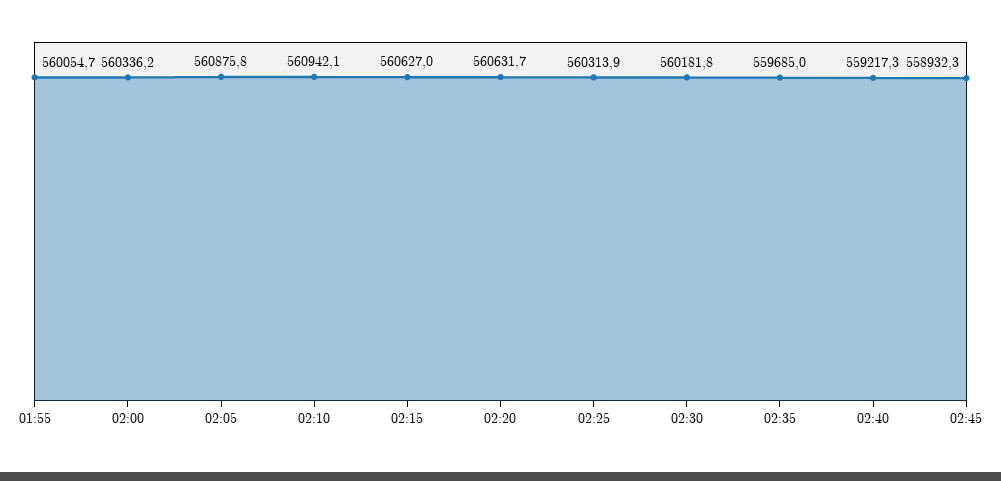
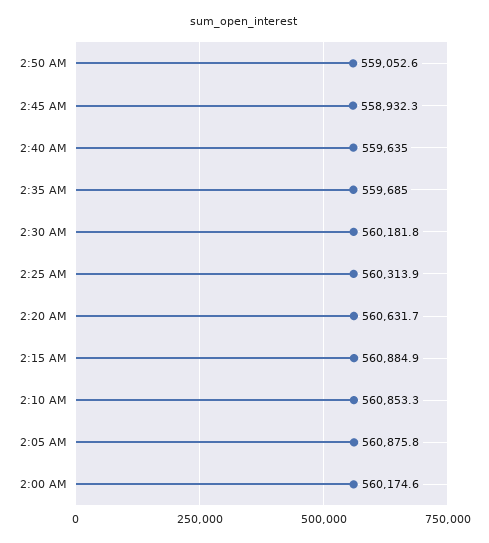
01:55: 560054.7 -> none
02:00: 560336.2 -> 560174.6
02:10: 560942.1 -> 560853.3
02:15: 560627 -> 560884.9
02:40: 559217.3 -> 559635
2:50 AM: none -> 559052.6

